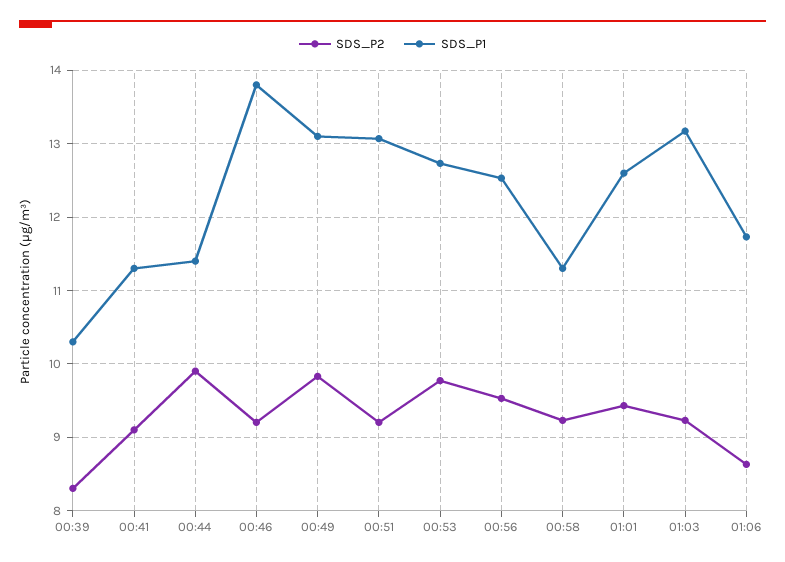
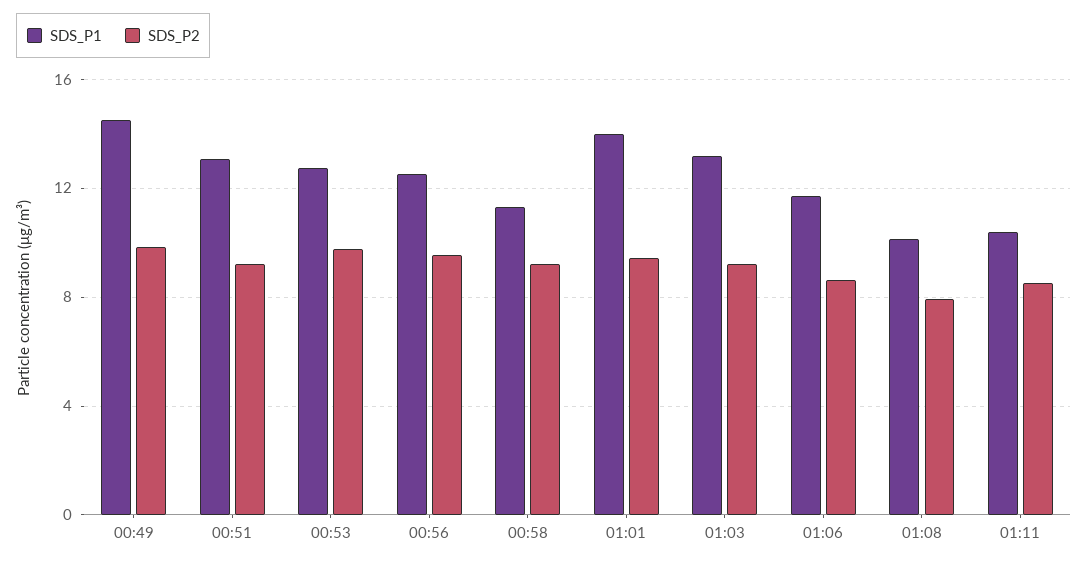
SDS_P2, 00:39: 8.3 -> none
SDS_P1, 00:39: 10.3 -> none
SDS_P2, 00:41: 9.1 -> none
SDS_P1, 00:41: 11.3 -> none
SDS_P2, 00:44: 9.9 -> none
SDS_P1, 00:44: 11.4 -> none
SDS_P2, 00:46: 9.2 -> none
SDS_P1, 00:46: 13.8 -> none
SDS_P1, 00:49: 13.1 -> 14.5
SDS_P1, 01:01: 12.6 -> 14
SDS_P1, 01:08: none -> 10
SDS_P2, 01:08: none -> 8
SDS_P1, 01:11: none -> 10.5
SDS_P2, 01:11: none -> 8.5

